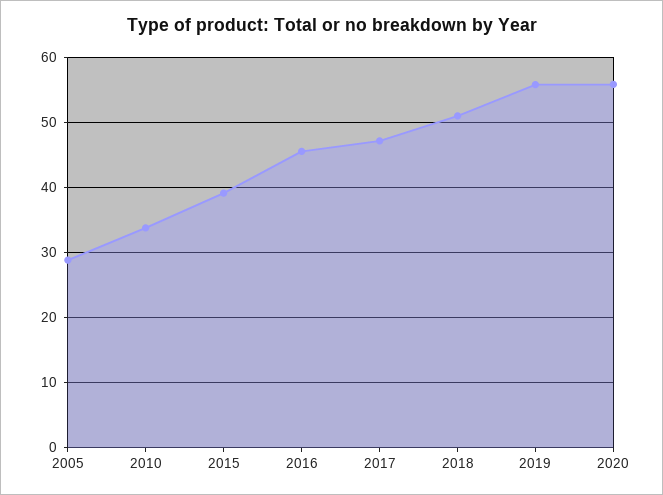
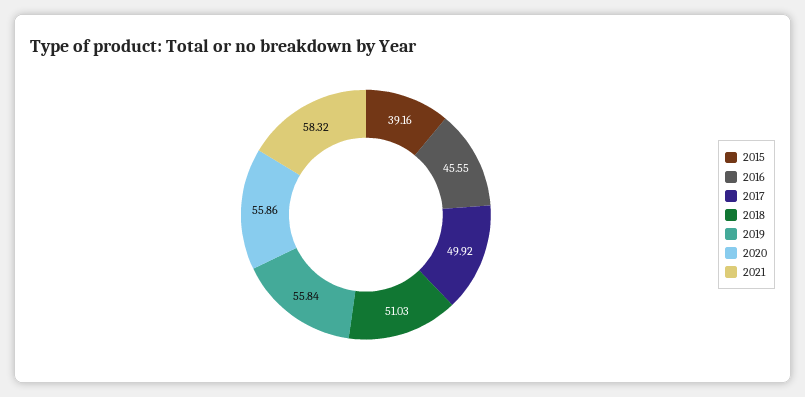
2005: 29 -> none
2010: 34 -> none
2017: 47 -> 49.92
2021: none -> 58.32

